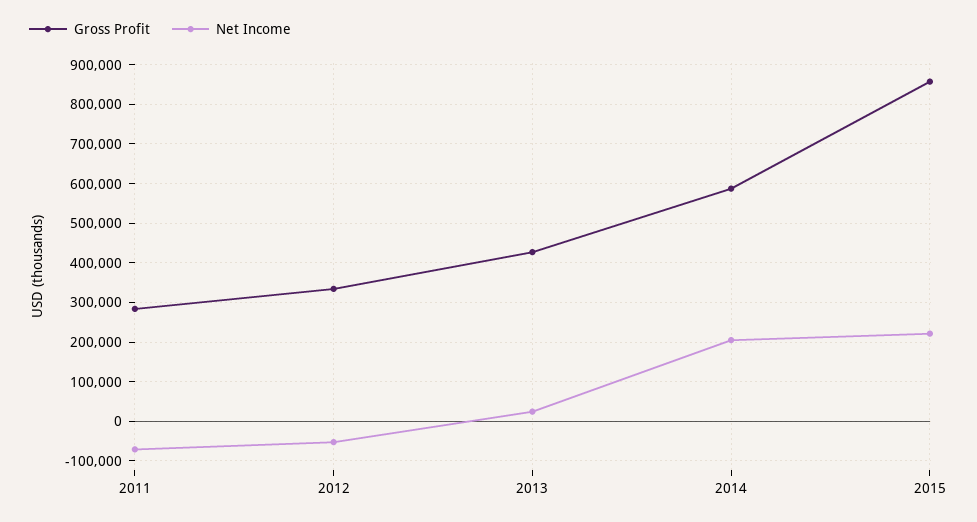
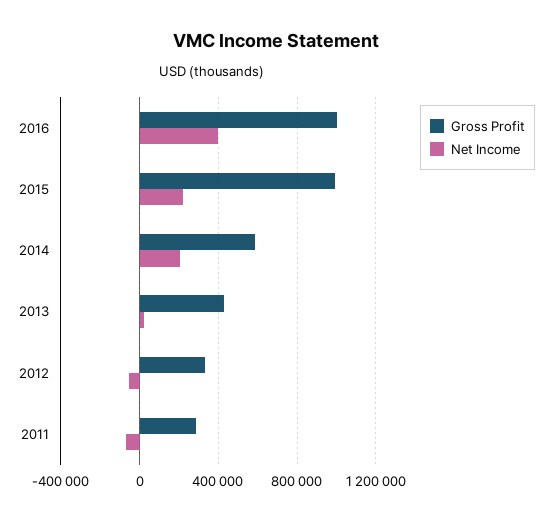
Gross Profit, 2015: 860000 -> 1000000
Gross Profit, 2016: none -> 1000000
Net Income, 2016: none -> 400000

